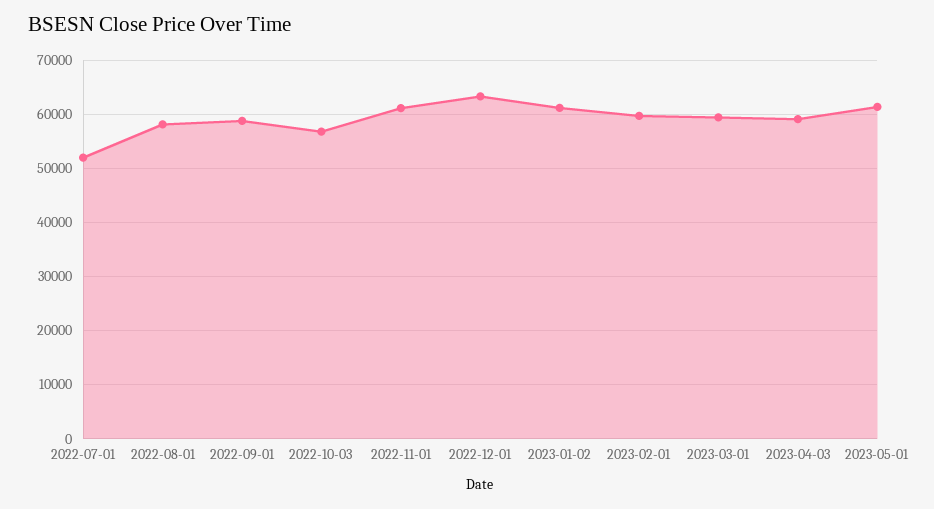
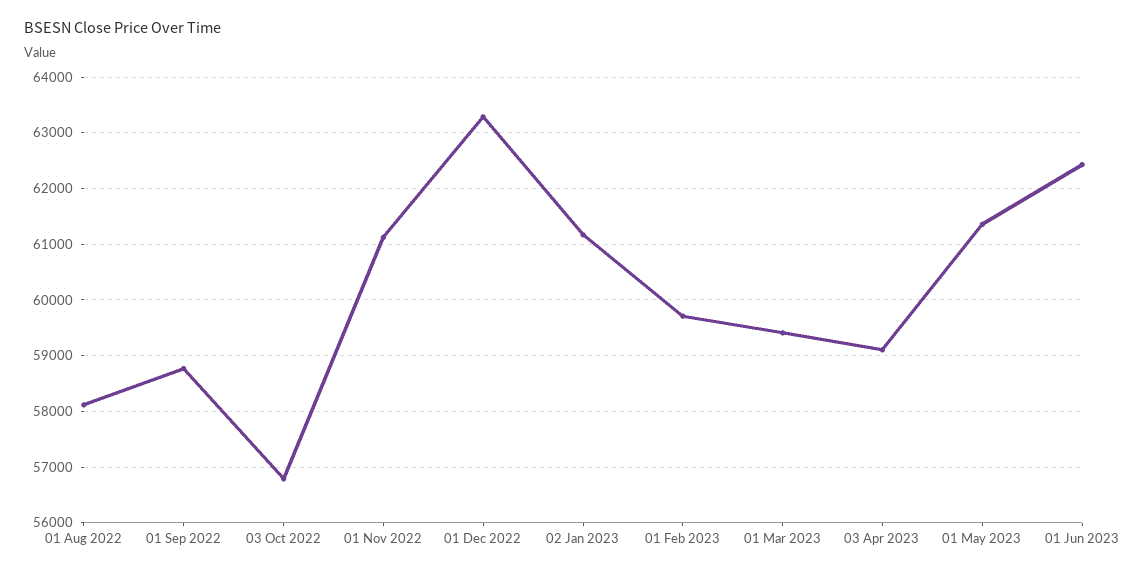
2022-07-01: 52000 -> none
01 Jun 2023: none -> 62400

